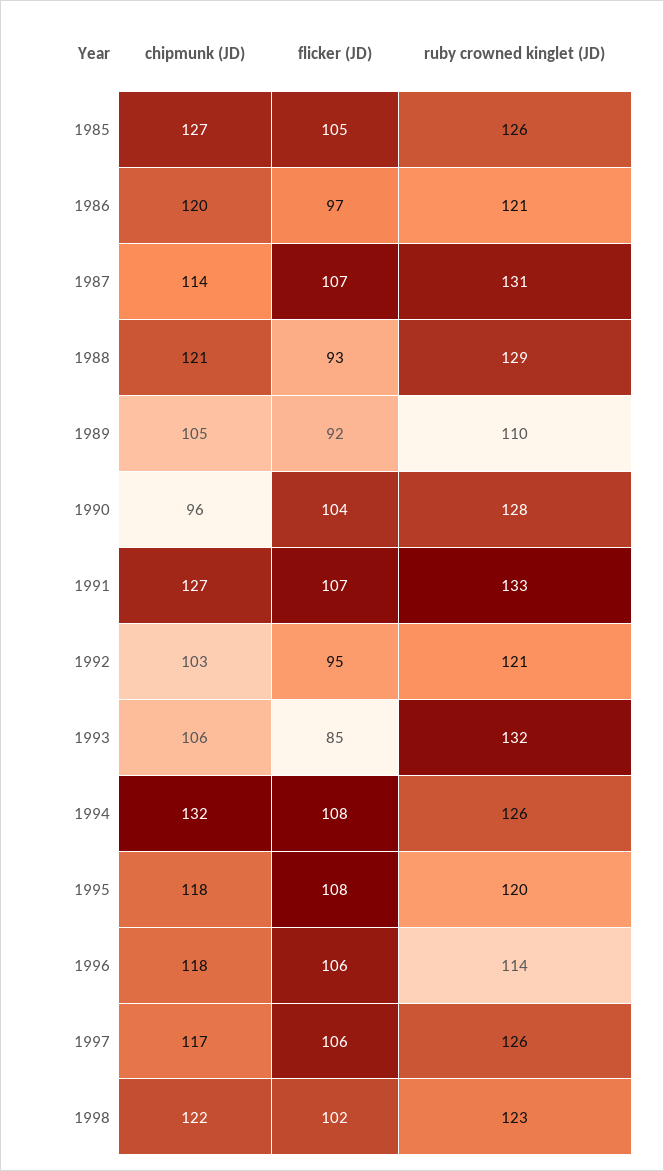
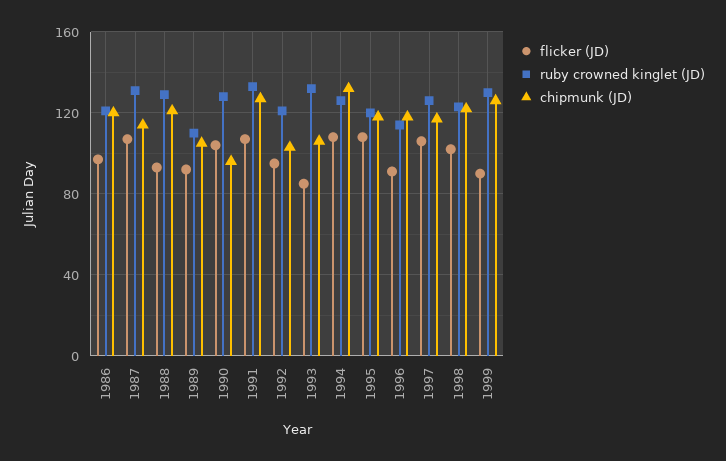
chipmunk (JD), 1985: 127 -> none
flicker (JD), 1985: 105 -> none
ruby crowned kinglet (JD), 1985: 126 -> none
flicker (JD), 1996: 106 -> 90
flicker (JD), 1999: none -> 90
ruby crowned kinglet (JD), 1999: none -> 130
chipmunk (JD), 1999: none -> 125

